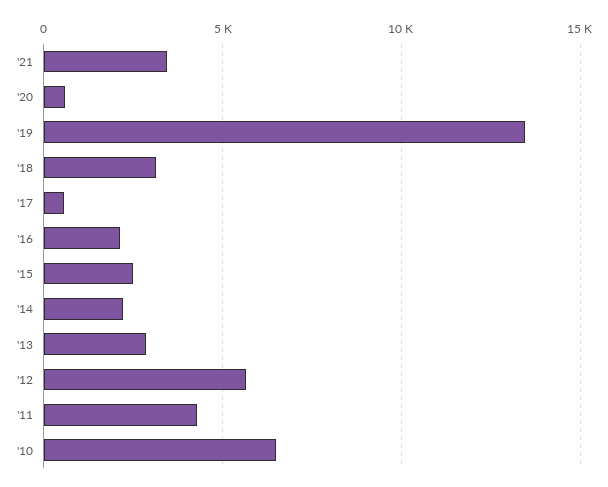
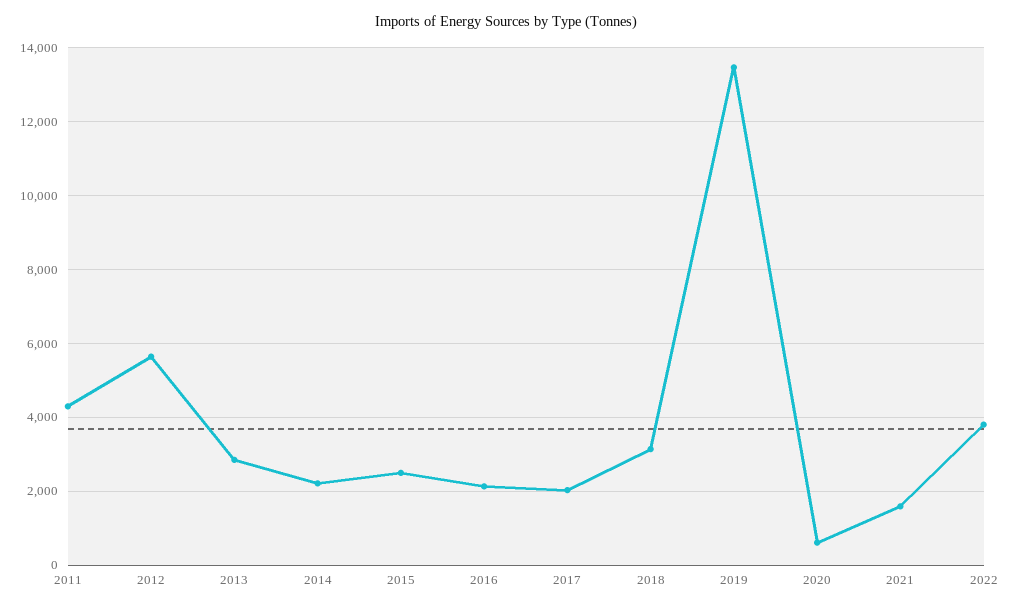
'21: 3500 -> 1600
'17: 500 -> 2000
'10: 6500 -> none
2022: none -> 3800

